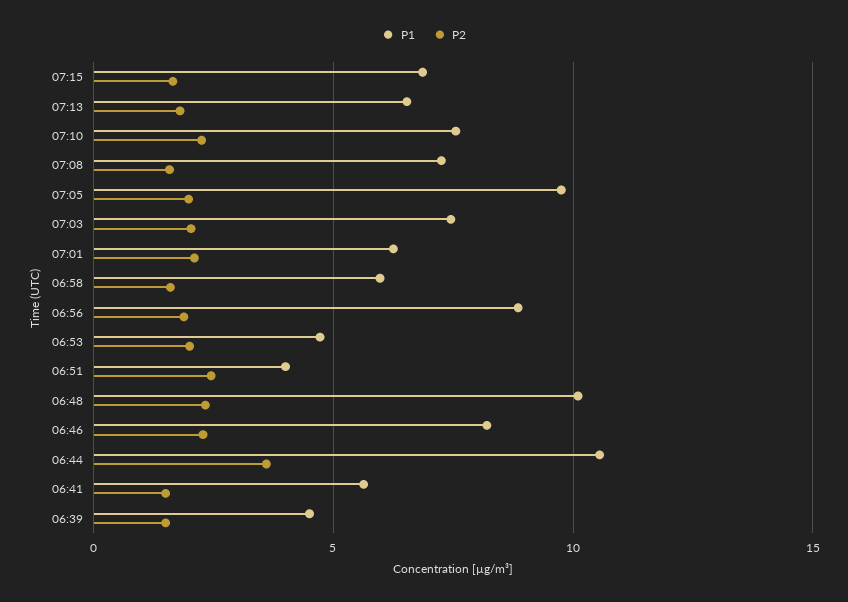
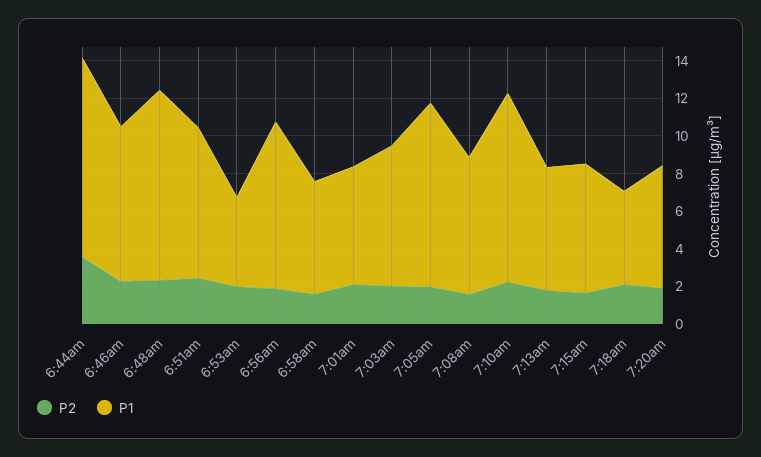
P1, 07:10: 7.5 -> 10
P1, 06:51: 4 -> 8
P1, 06:41: 5.5 -> none
P2, 06:41: 1.5 -> none
P1, 06:39: 4.5 -> none
P2, 06:39: 1.5 -> none
P2, 7:18am: none -> 2
P1, 7:18am: none -> 5
P2, 7:20am: none -> 2
P1, 7:20am: none -> 6.5

